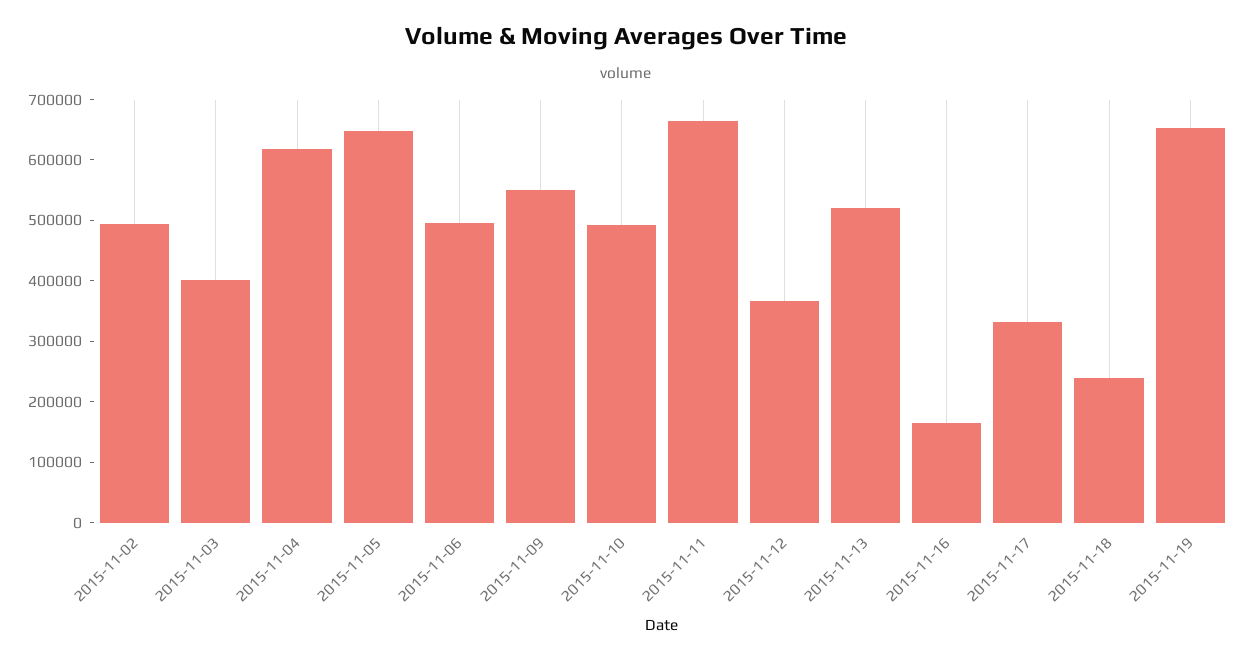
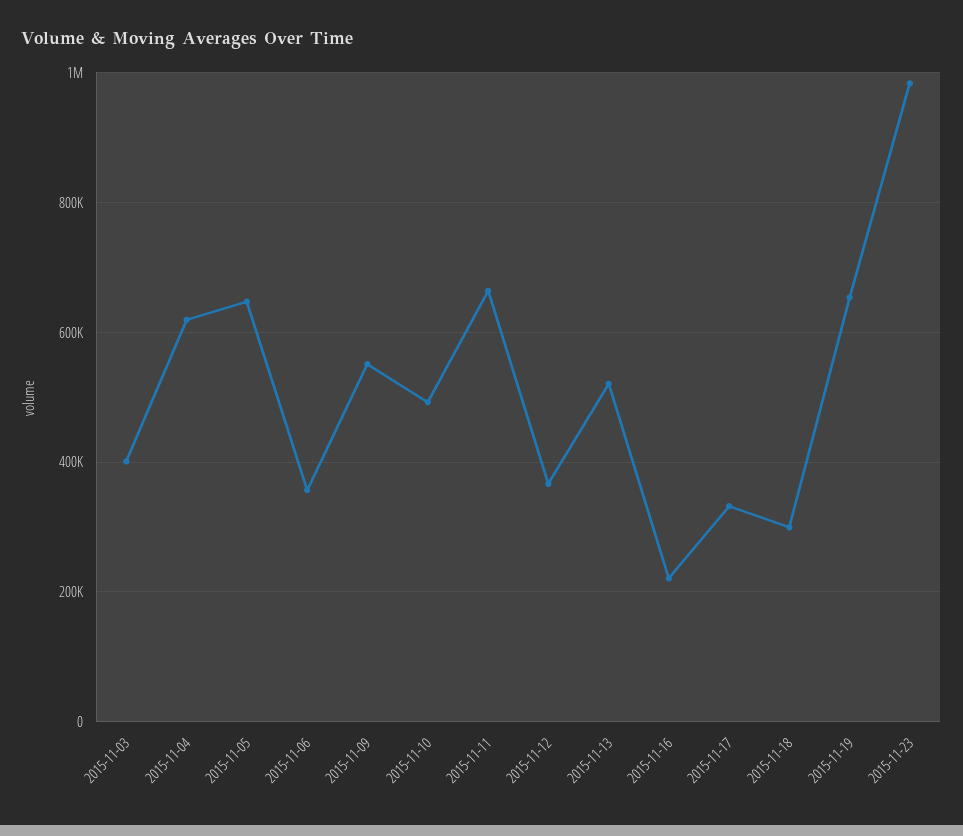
2015-11-02: 500000 -> none
2015-11-06: 500000 -> 360000
2015-11-16: 160000 -> 220000
2015-11-18: 240000 -> 300000
2015-11-23: none -> 980000

